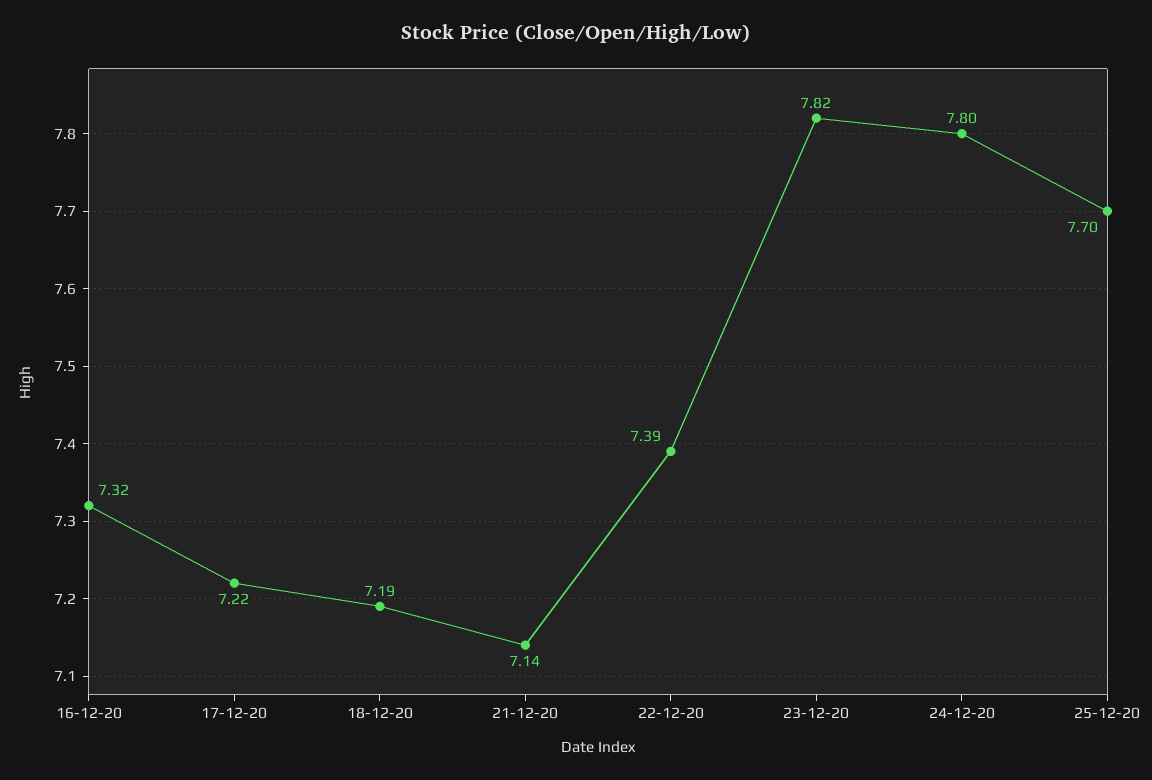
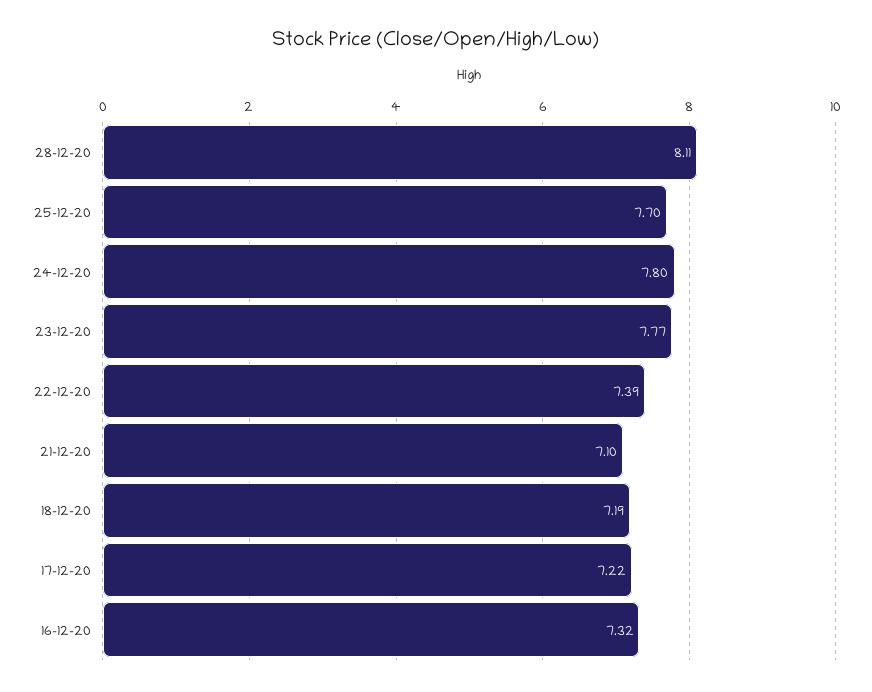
21-12-20: 7.14 -> 7.1
23-12-20: 7.82 -> 7.77
28-12-20: none -> 8.11

